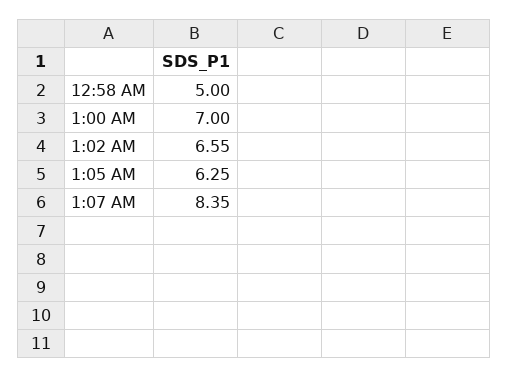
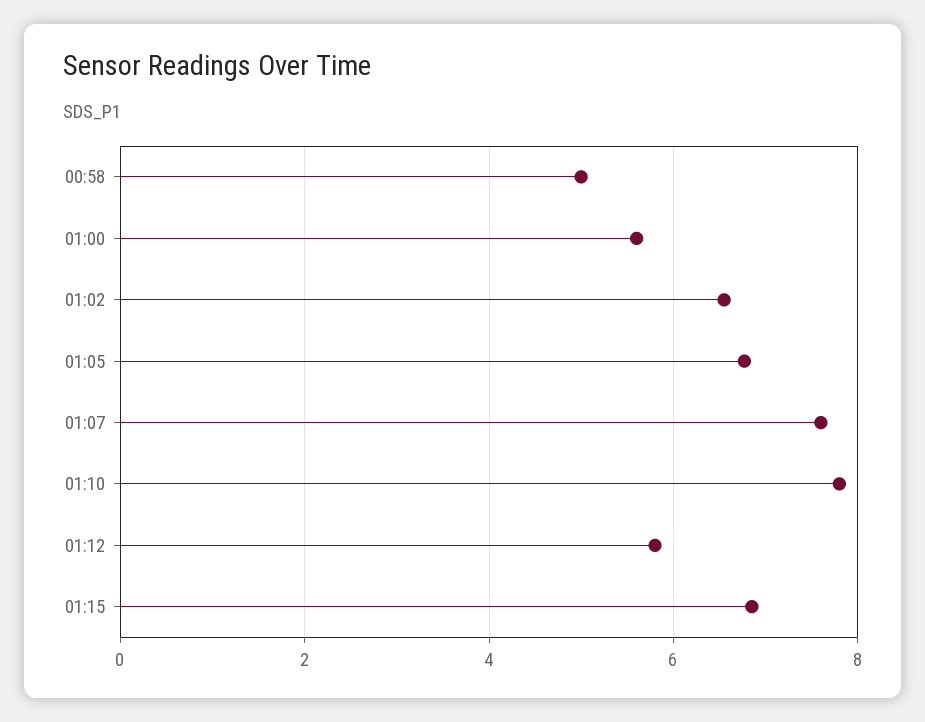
1:00 AM: 7 -> 5.6
1:05 AM: 6.25 -> 6.8
1:07 AM: 8.35 -> 7.6
01:10: none -> 7.8
01:12: none -> 5.8
01:15: none -> 6.8

